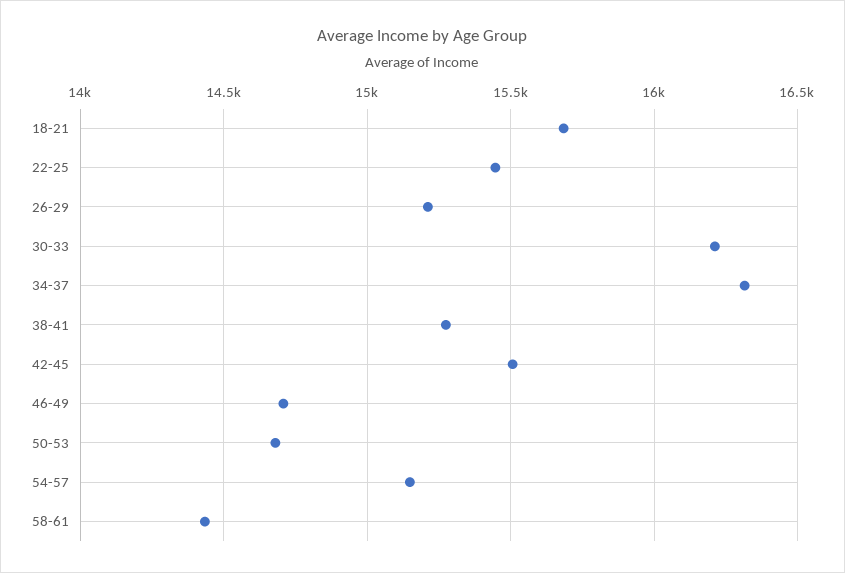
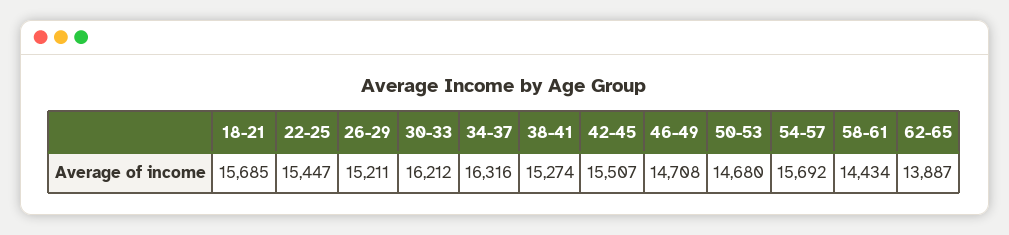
54-57: 15150 -> 15692
62-65: none -> 13887

